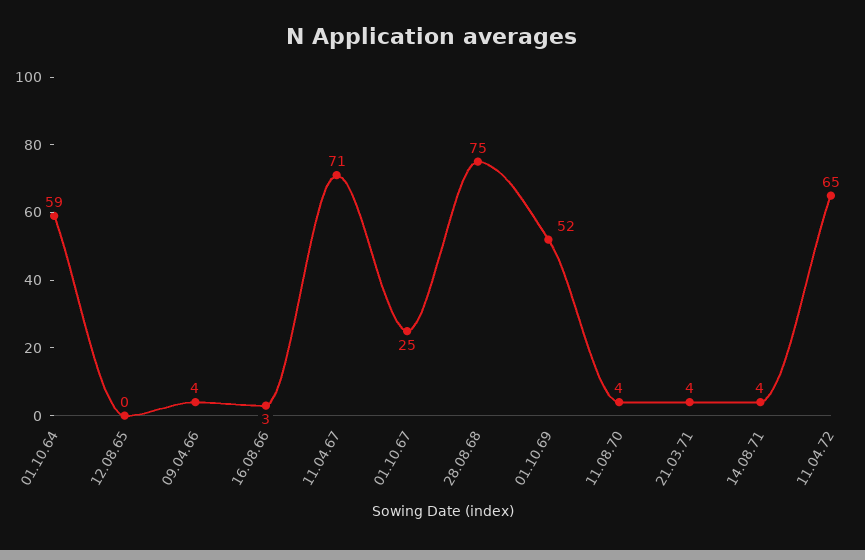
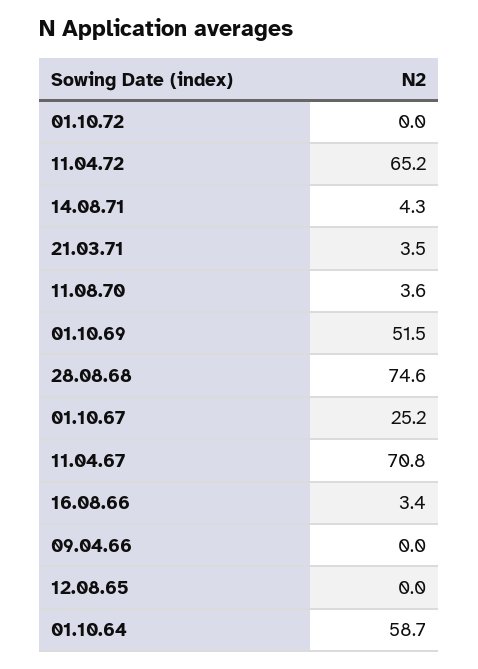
09.04.66: 4 -> 0
01.10.72: none -> 0

